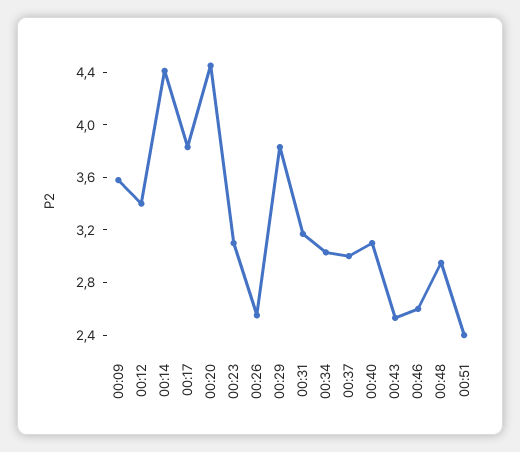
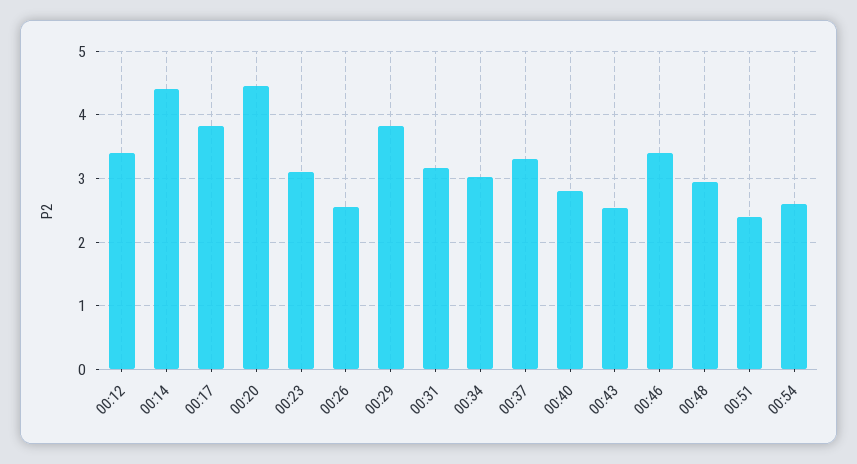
00:09: 3.6 -> none
00:37: 3 -> 3.3
00:40: 3.1 -> 2.8
00:46: 2.6 -> 3.4
00:54: none -> 2.6

